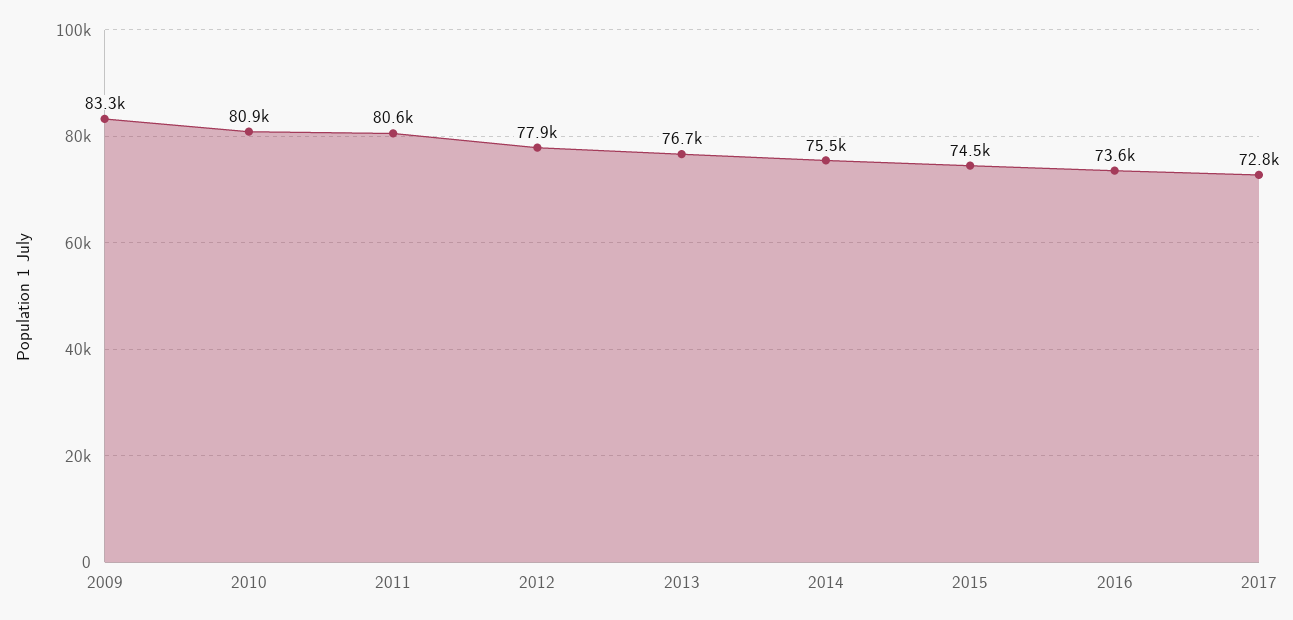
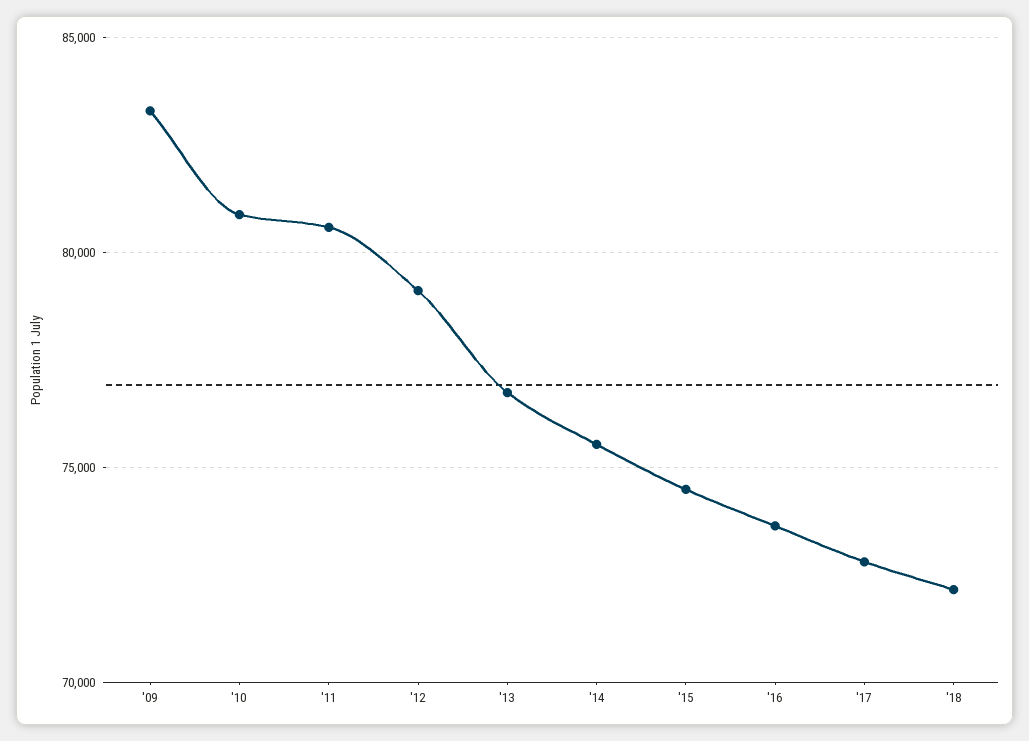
2012: 77900 -> 79000
'18: none -> 72000

